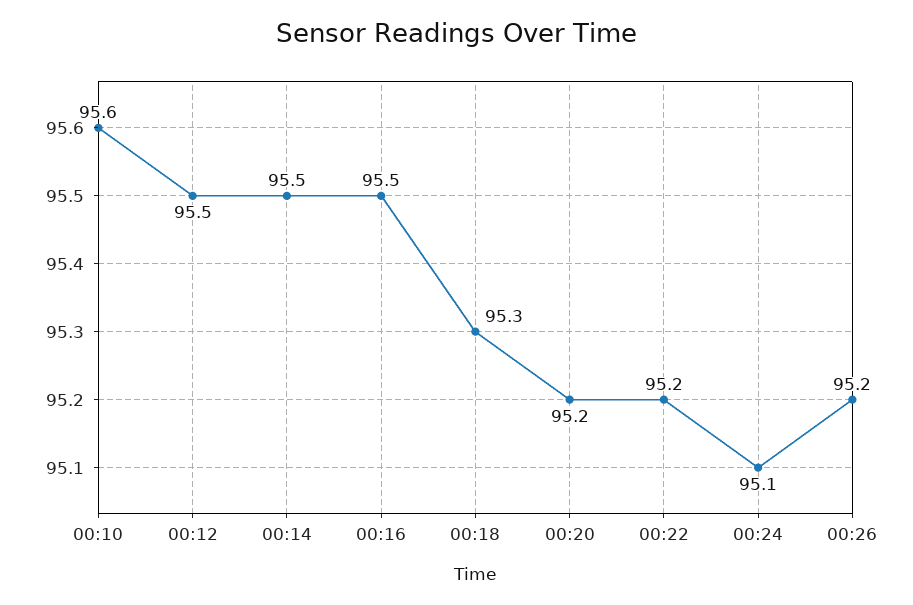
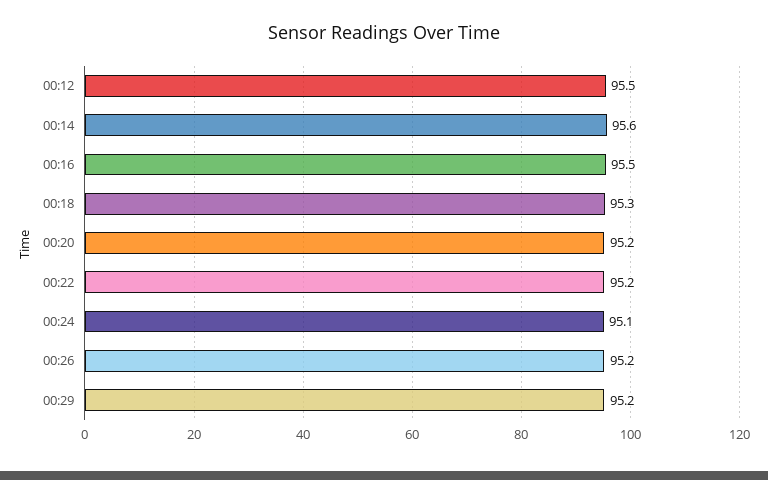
00:10: 95.6 -> none
00:14: 95.5 -> 95.6
00:29: none -> 95.2

